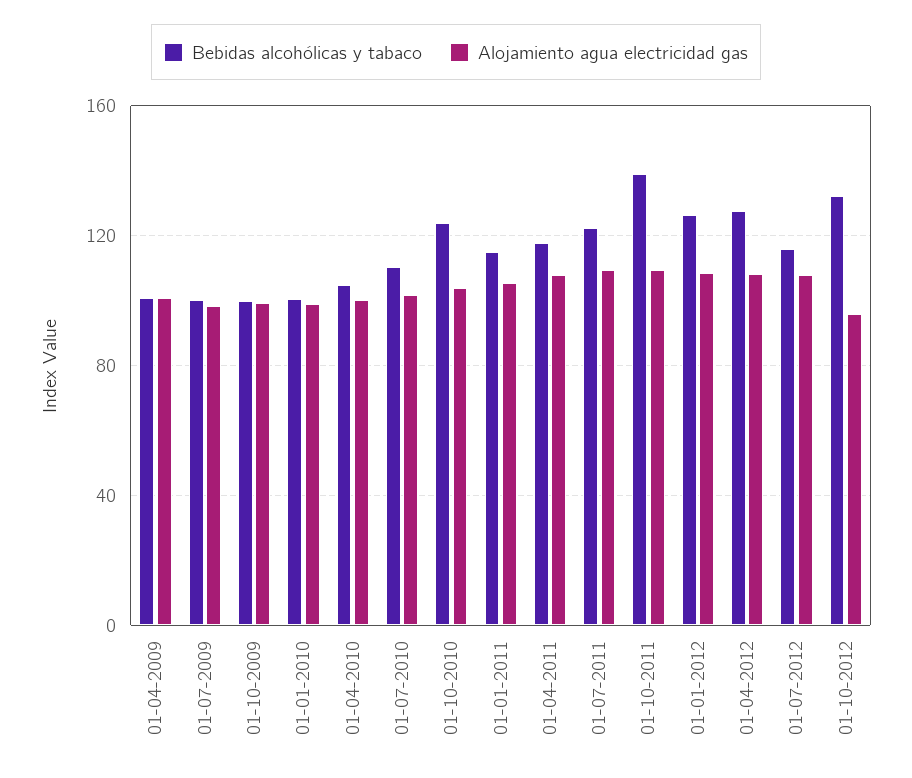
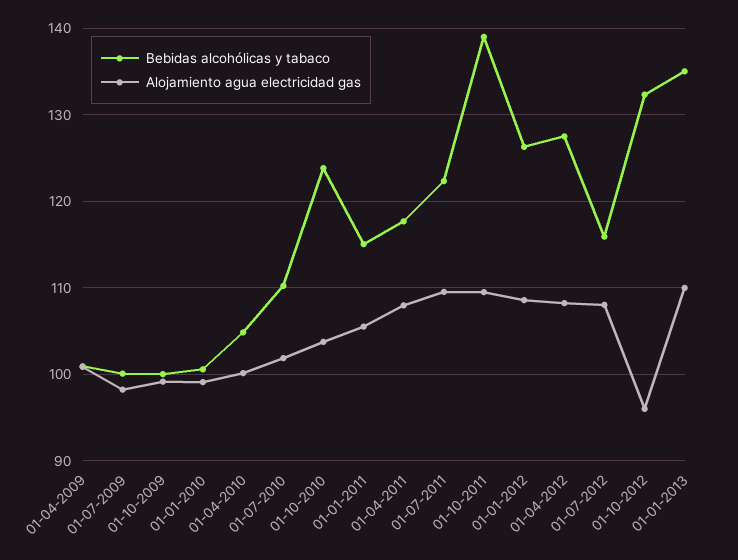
Bebidas alcohólicas y tabaco, 01-01-2013: none -> 135
Alojamiento agua electricidad gas, 01-01-2013: none -> 110

